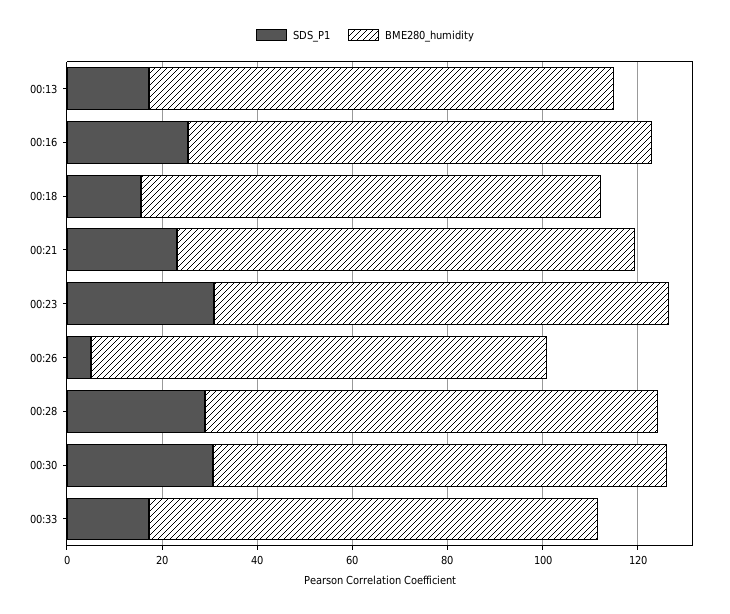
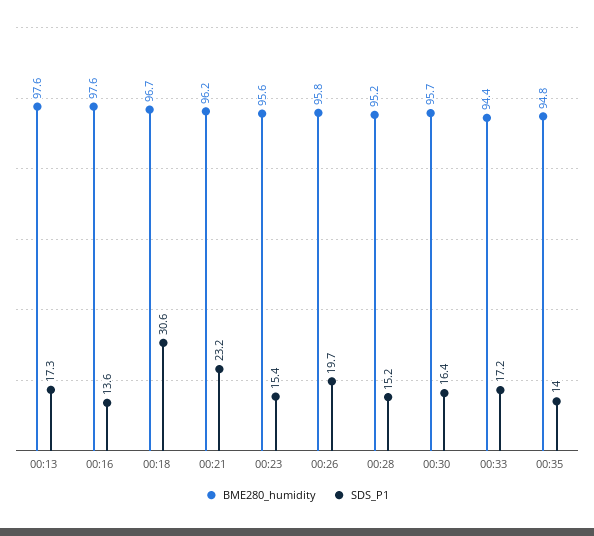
SDS_P1, 00:16: 25 -> 13.6
SDS_P1, 00:18: 15 -> 30.6
SDS_P1, 00:23: 30 -> 15.4
SDS_P1, 00:26: 5 -> 19.7
SDS_P1, 00:28: 30 -> 15.2
SDS_P1, 00:30: 30 -> 16.4
BME280_humidity, 00:35: none -> 94.8
SDS_P1, 00:35: none -> 14

